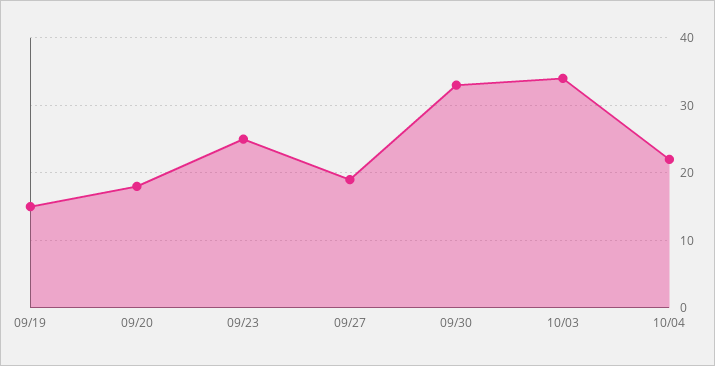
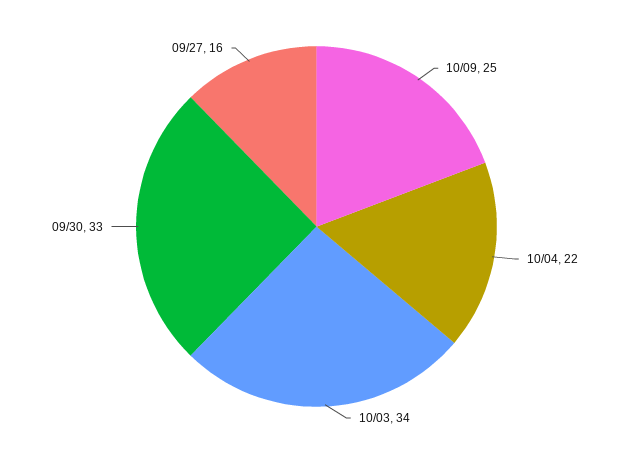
09/19: 15 -> none
09/20: 18 -> none
09/23: 25 -> none
09/27: 19 -> 16
10/09: none -> 25

